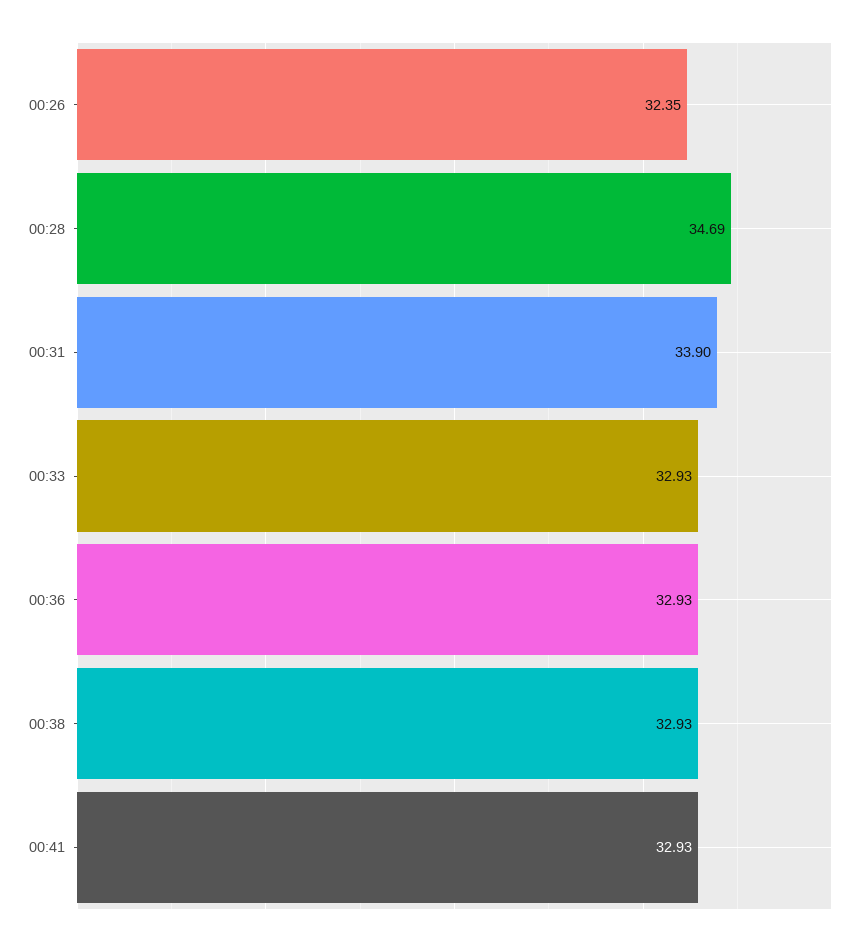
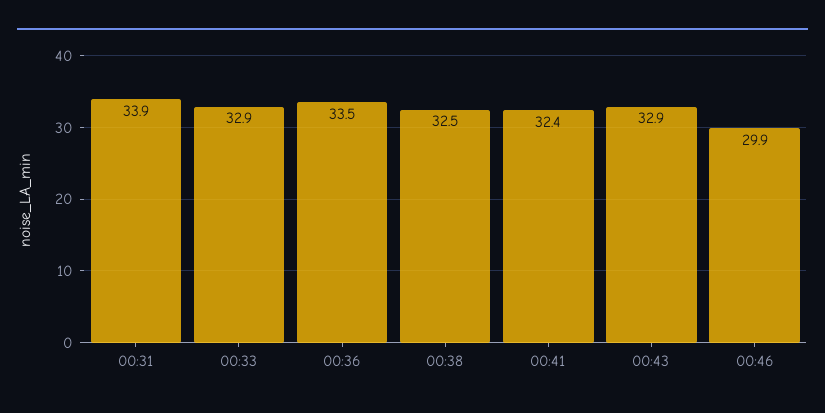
00:26: 32.35 -> none
00:28: 34.69 -> none
00:36: 32.93 -> 33.5
00:38: 32.93 -> 32.5
00:41: 32.93 -> 32.4
00:43: none -> 32.9
00:46: none -> 29.9

